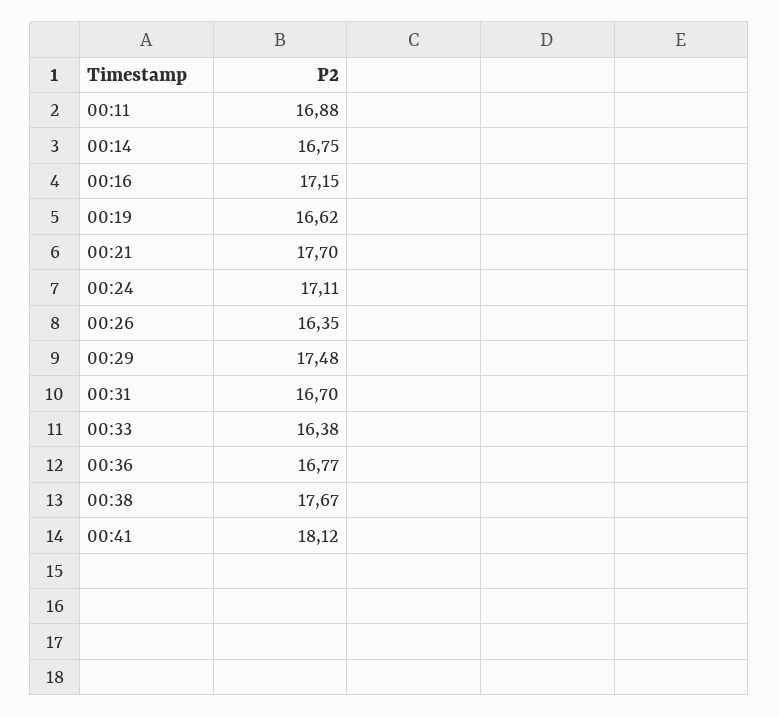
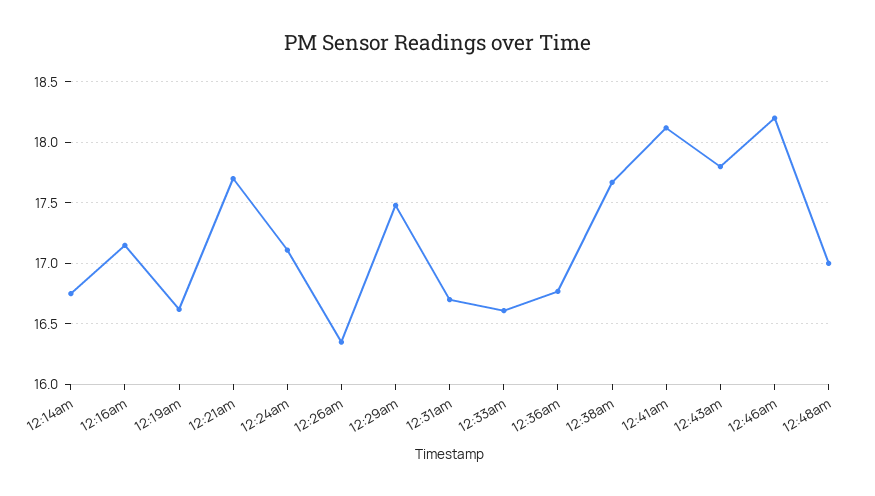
00:11: 16.88 -> none
00:33: 16.38 -> 16.6
12:43am: none -> 17.8
12:46am: none -> 18.2
12:48am: none -> 17

